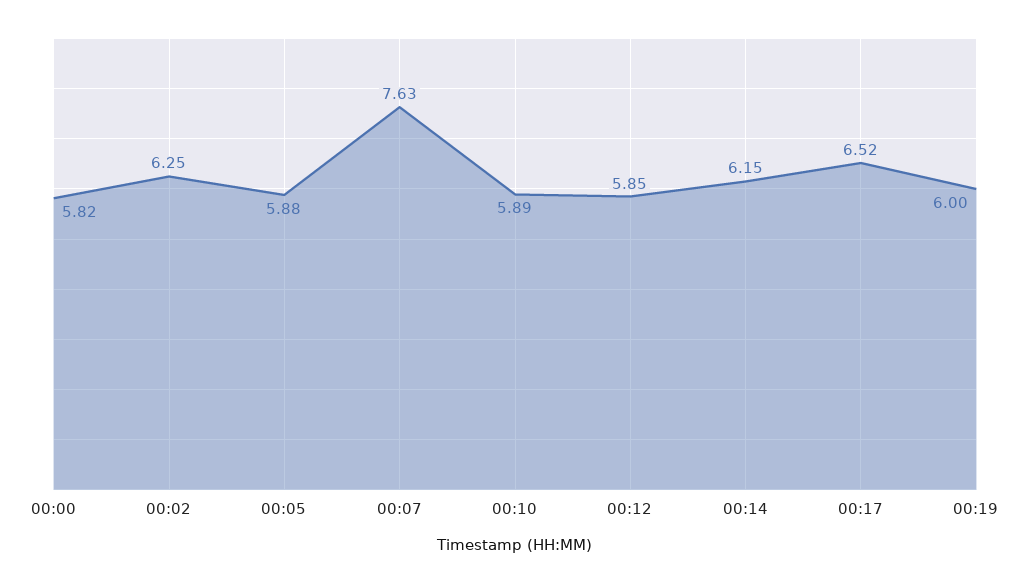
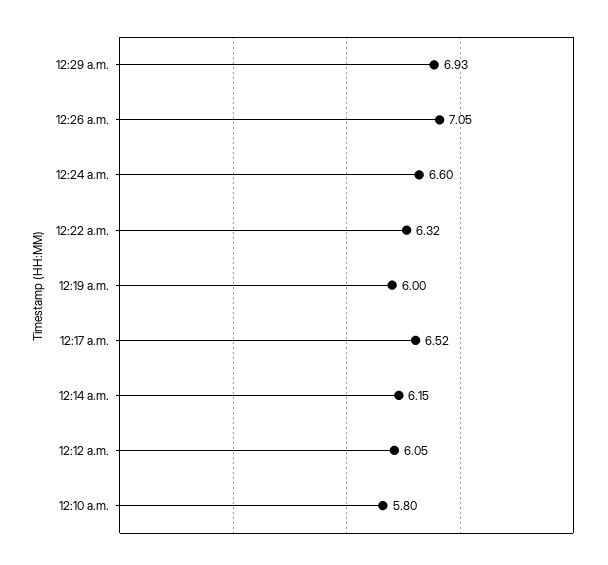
00:00: 5.82 -> none
00:02: 6.25 -> none
00:05: 5.88 -> none
00:07: 7.63 -> none
00:10: 5.89 -> 5.8
00:12: 5.85 -> 6.05
12:29 a.m.: none -> 6.93
12:26 a.m.: none -> 7.05
12:24 a.m.: none -> 6.6
12:22 a.m.: none -> 6.32

